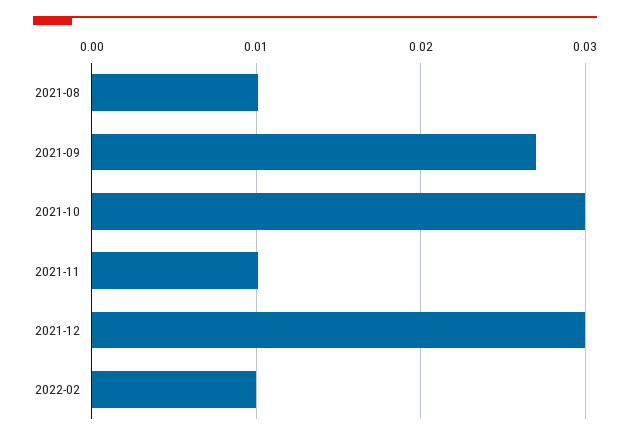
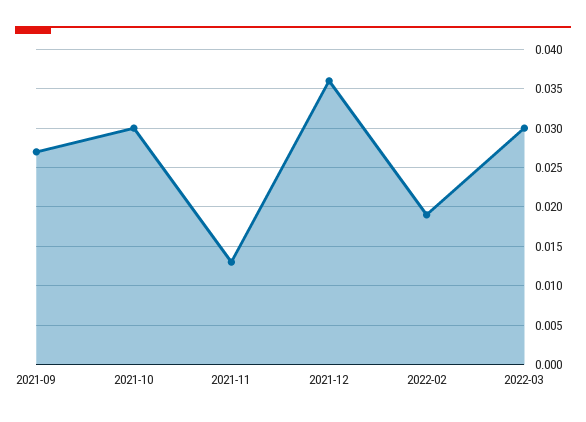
2021-08: 0.01 -> none
2021-11: 0.01 -> 0.013
2021-12: 0.03 -> 0.036
2022-02: 0.01 -> 0.019
2022-03: none -> 0.03

